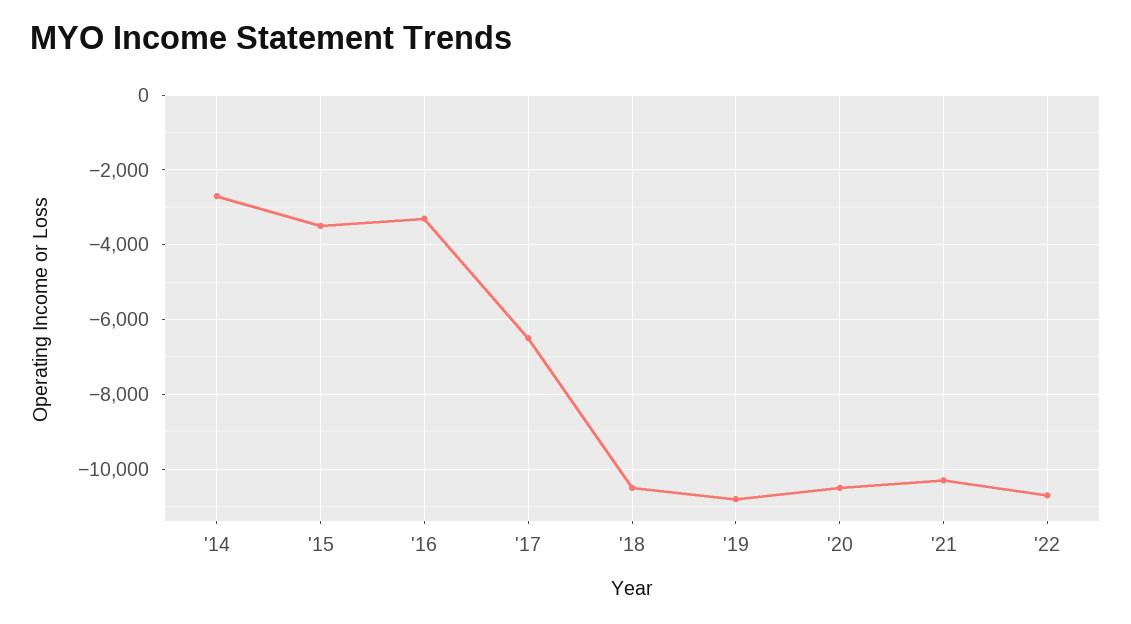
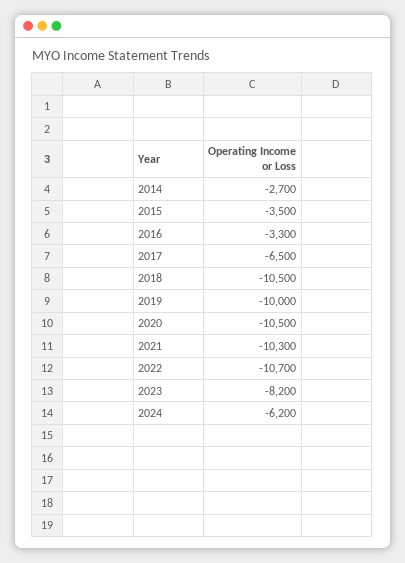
'19: -10800 -> -10000
2023: none -> -8200
2024: none -> -6200

